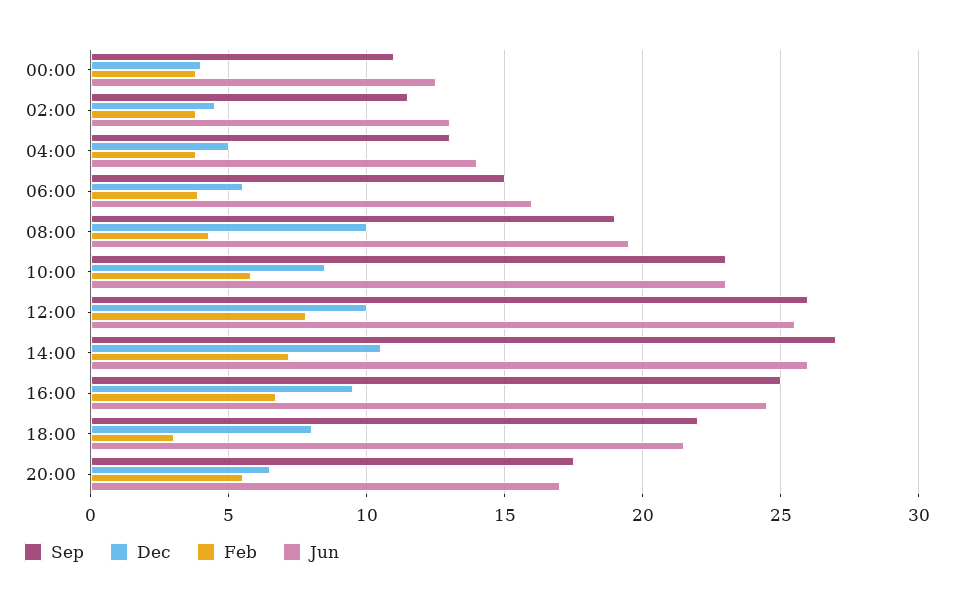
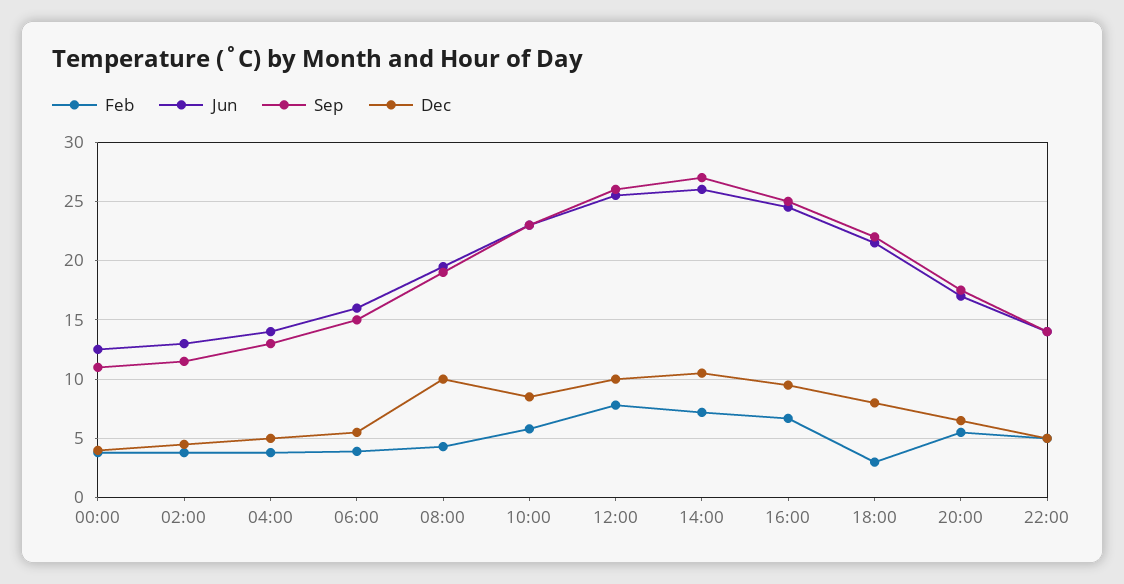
Feb, 22:00: none -> 5
Jun, 22:00: none -> 14
Sep, 22:00: none -> 14
Dec, 22:00: none -> 5

